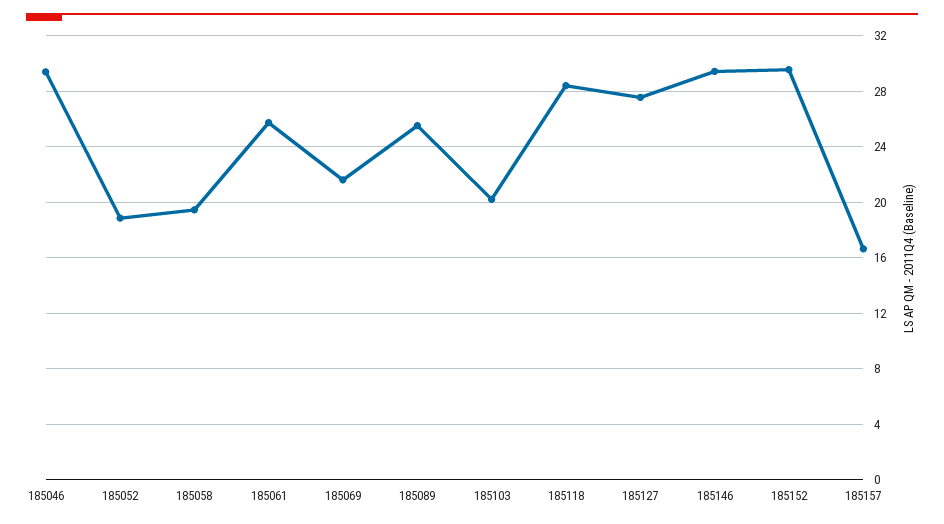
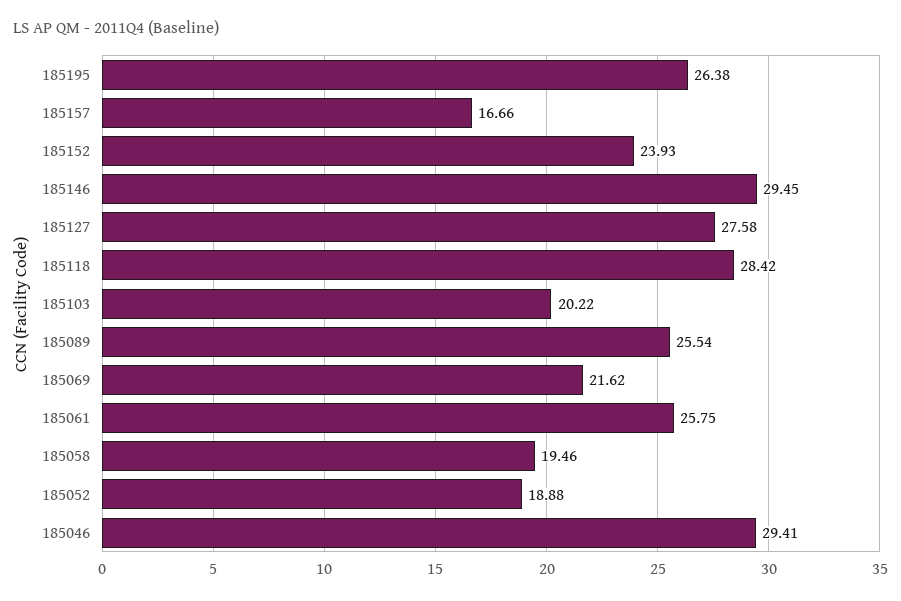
185152: 29.5 -> 23.93
185195: none -> 26.38

